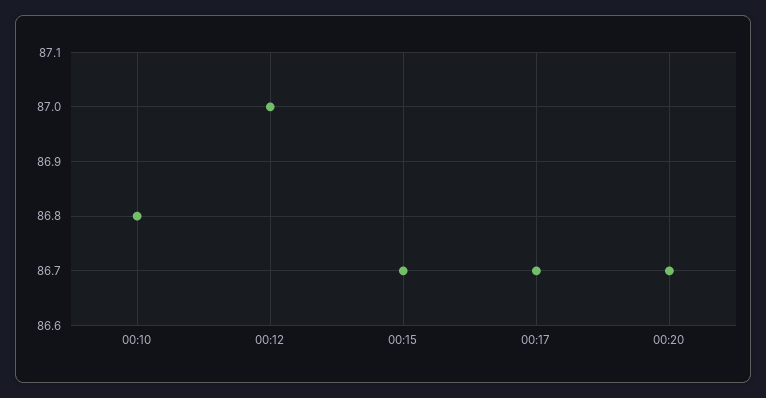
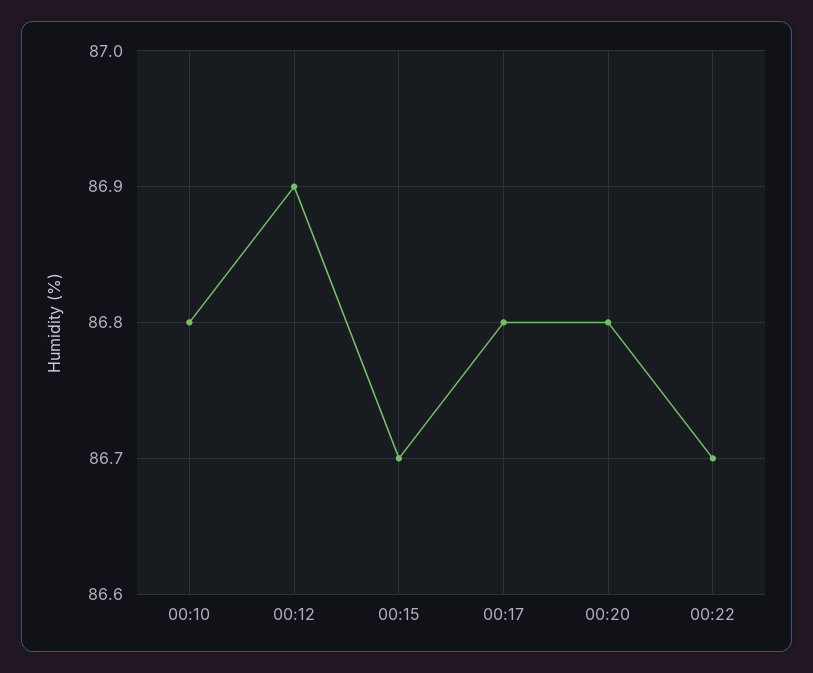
00:12: 87 -> 86.9
00:17: 86.7 -> 86.8
00:20: 86.7 -> 86.8
00:22: none -> 86.7

